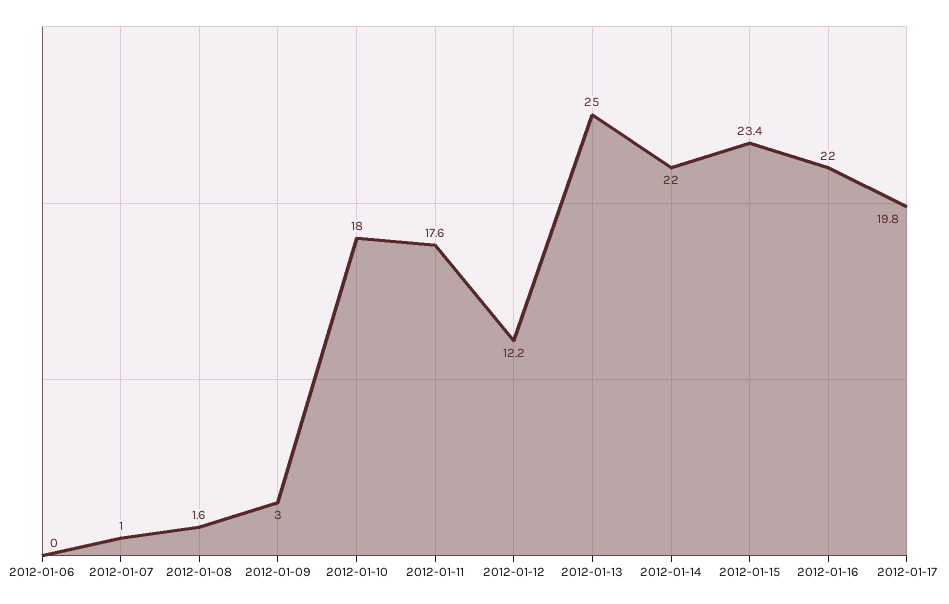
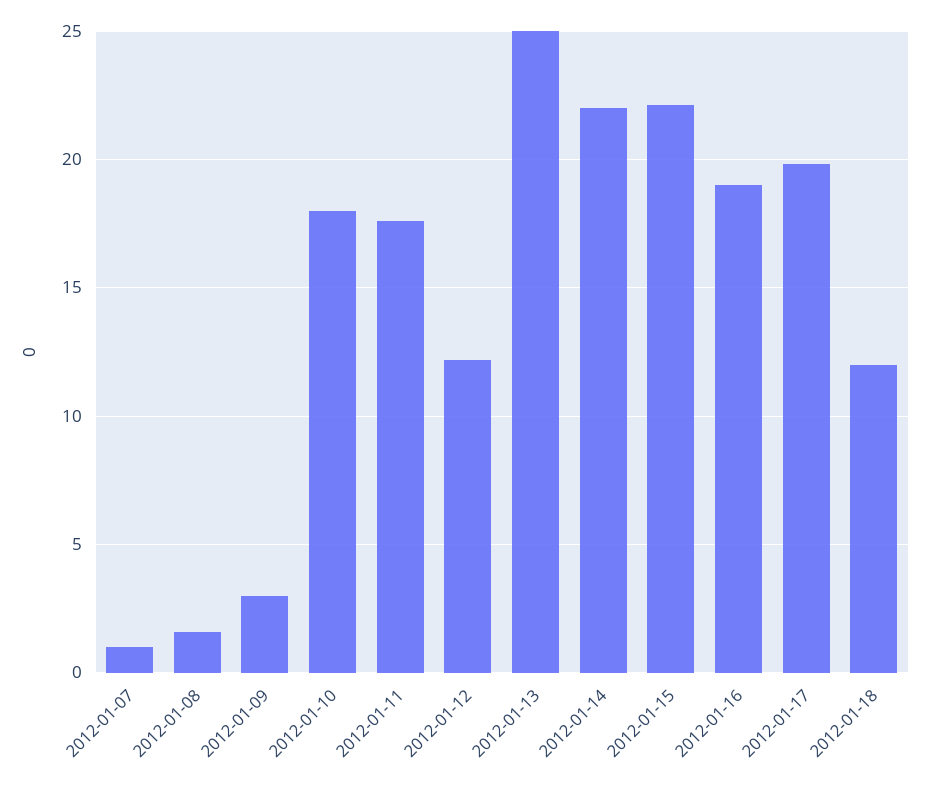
2012-01-06: 0 -> none
2012-01-15: 23.4 -> 22
2012-01-16: 22 -> 19
2012-01-18: none -> 12

